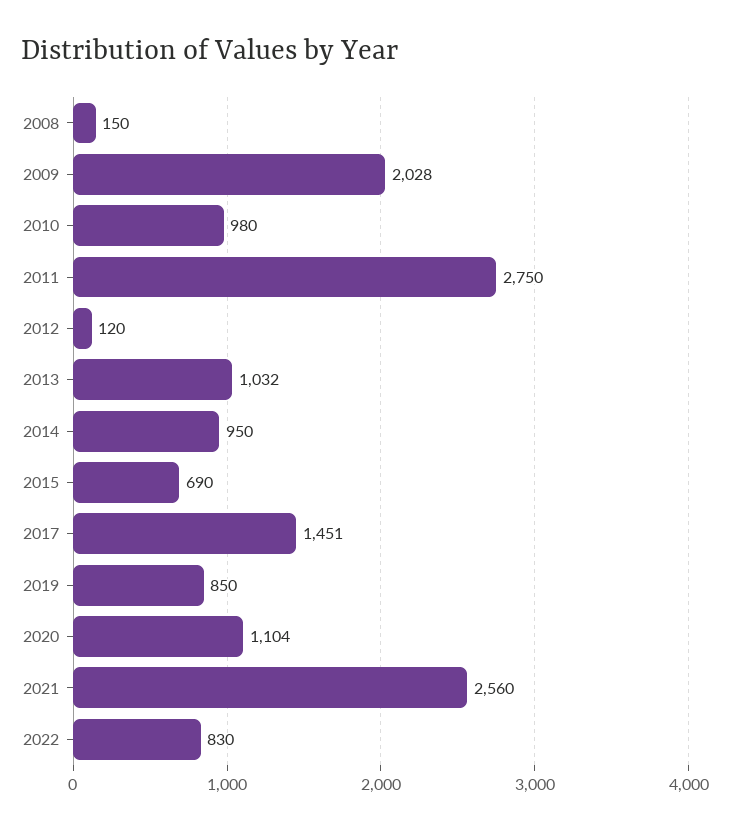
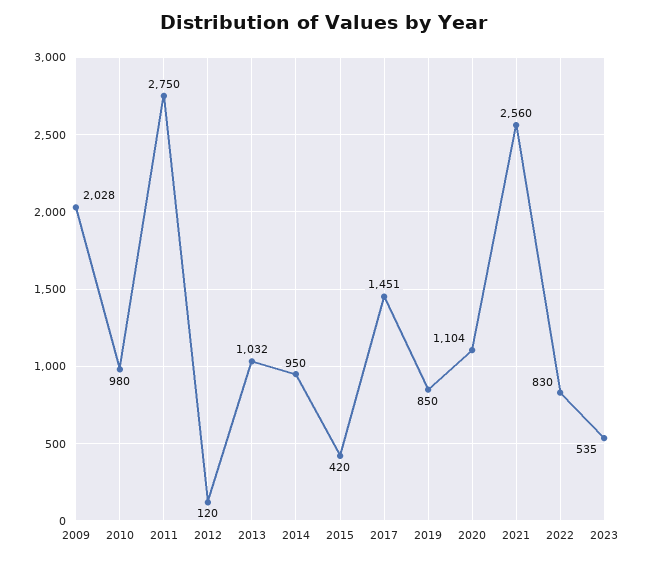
2008: 150 -> none
2015: 690 -> 420
2023: none -> 535

